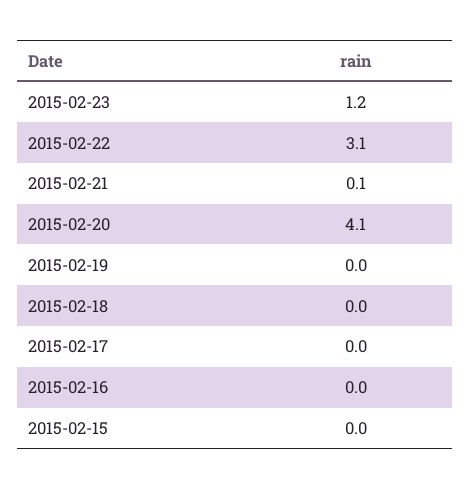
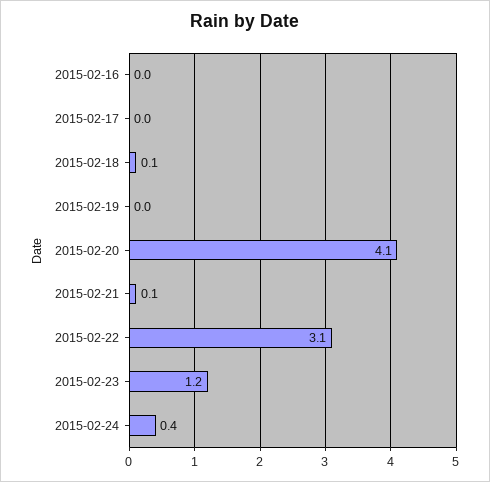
2015-02-18: 0 -> 0.1
2015-02-15: 0 -> none
2015-02-24: none -> 0.4

